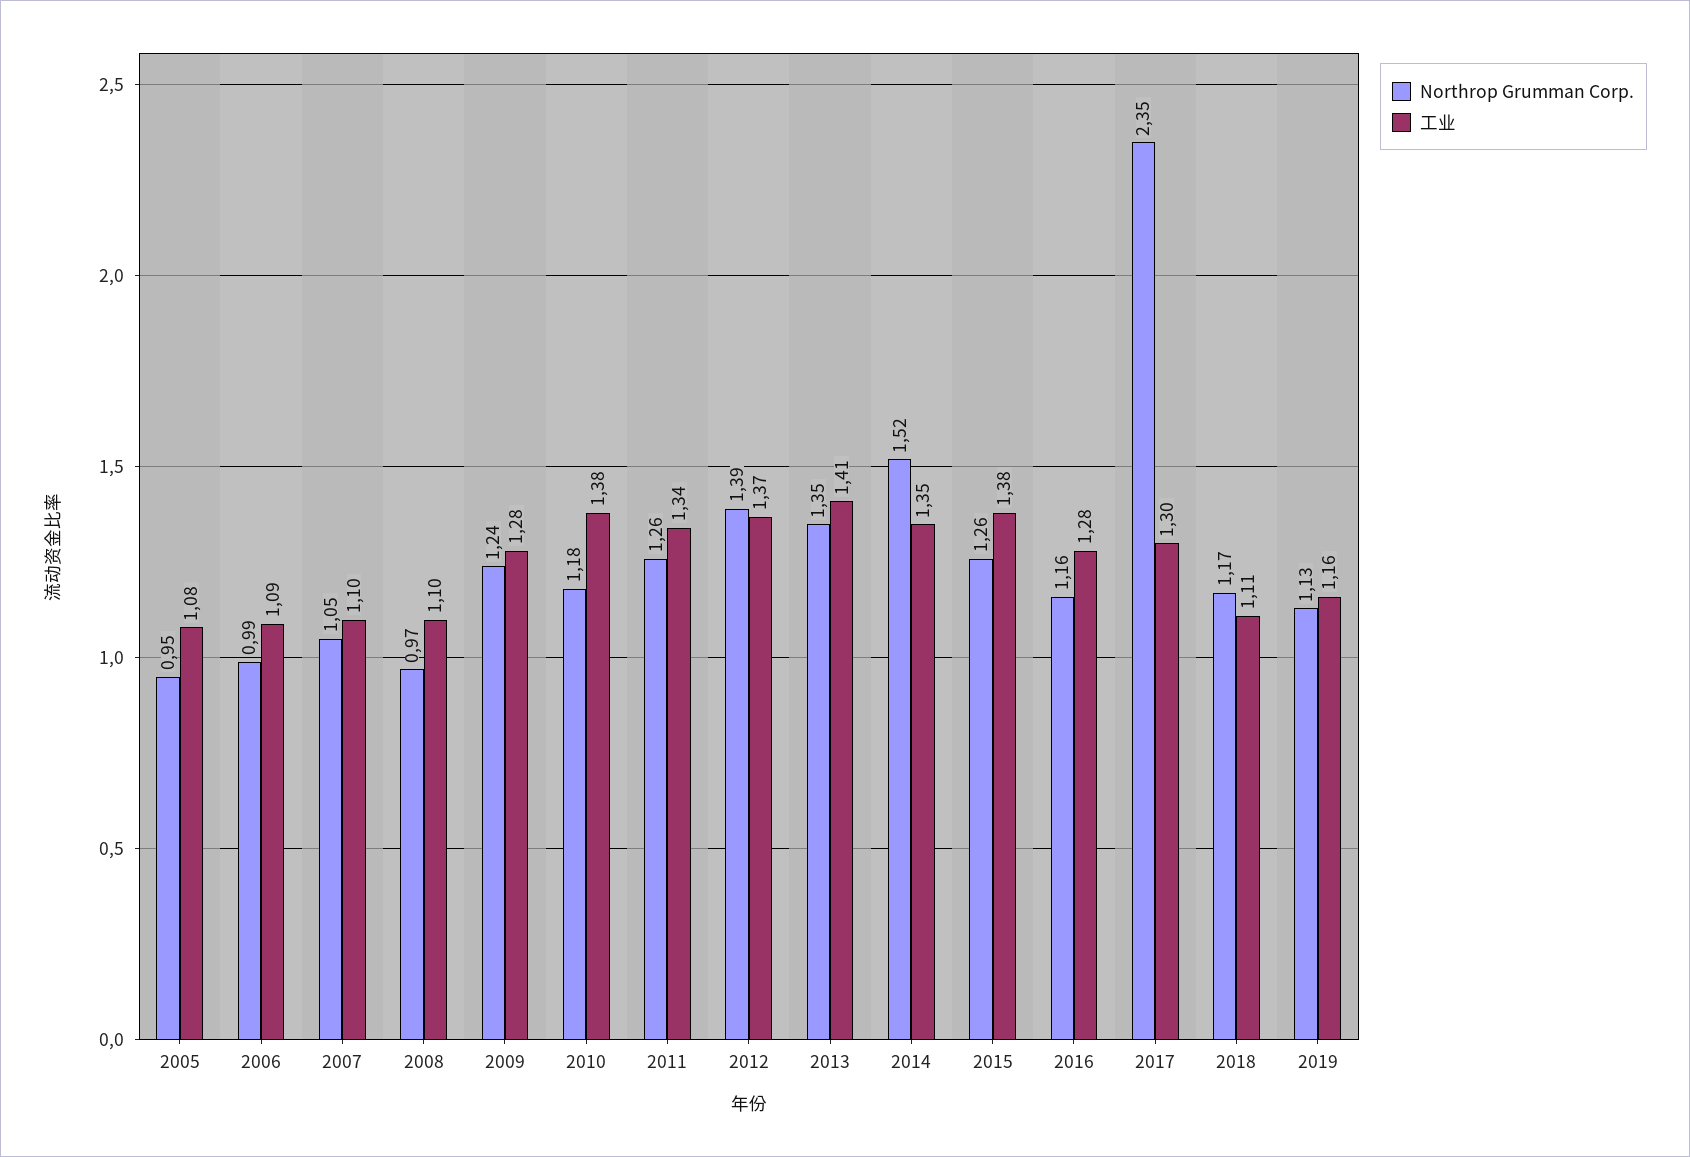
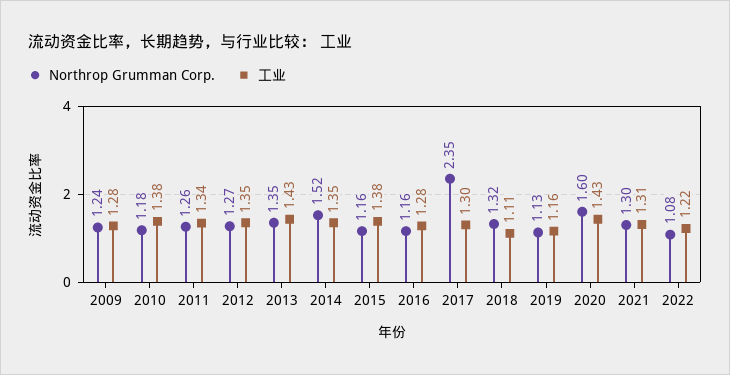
Northrop Grumman Corp., 2005: 0.95 -> none
工业, 2005: 1.08 -> none
Northrop Grumman Corp., 2006: 0.99 -> none
工业, 2006: 1.09 -> none
Northrop Grumman Corp., 2007: 1.05 -> none
工业, 2007: 1.1 -> none
Northrop Grumman Corp., 2008: 0.97 -> none
工业, 2008: 1.1 -> none
Northrop Grumman Corp., 2012: 1.39 -> 1.27
工业, 2012: 1.37 -> 1.35
工业, 2013: 1.41 -> 1.43
Northrop Grumman Corp., 2015: 1.26 -> 1.16
Northrop Grumman Corp., 2018: 1.17 -> 1.32
Northrop Grumman Corp., 2020: none -> 1.6
工业, 2020: none -> 1.43
Northrop Grumman Corp., 2021: none -> 1.3
工业, 2021: none -> 1.31
Northrop Grumman Corp., 2022: none -> 1.08
工业, 2022: none -> 1.22

